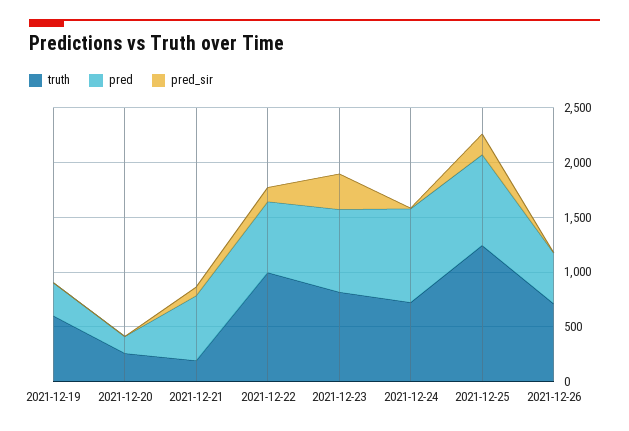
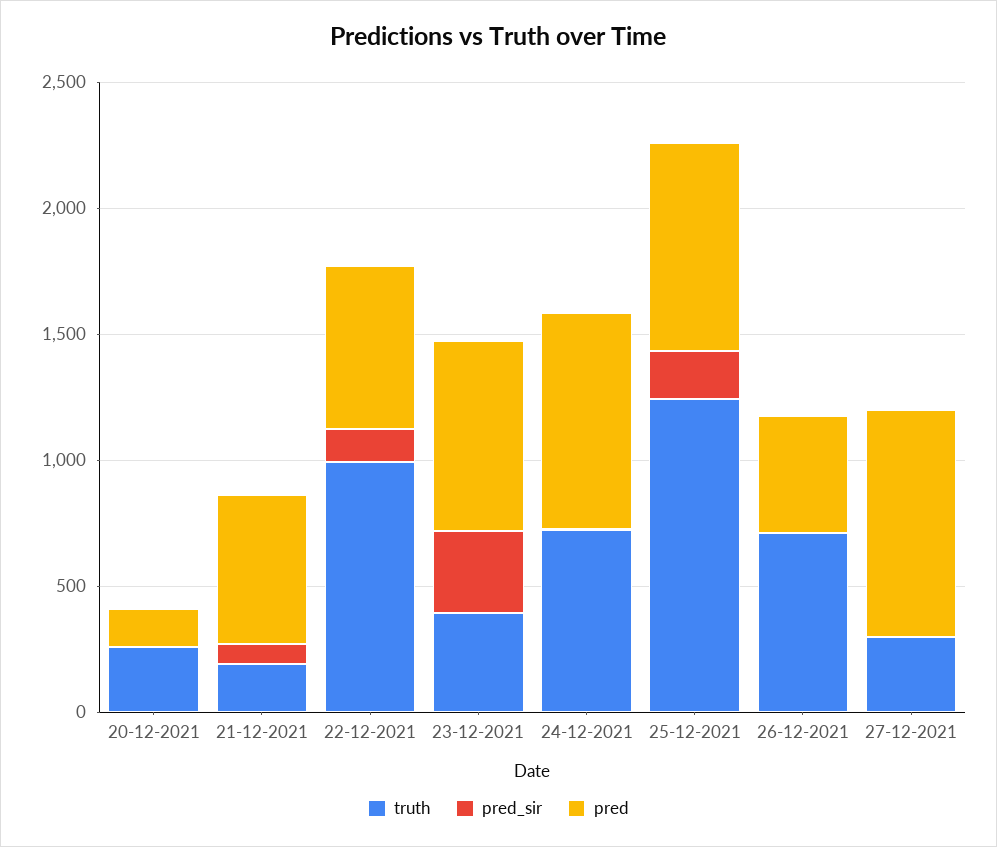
truth, 2021-12-19: 600 -> none
pred, 2021-12-19: 300 -> none
pred_sir, 2021-12-19: 0 -> none
truth, 2021-12-23: 800 -> 400
truth, 27-12-2021: none -> 300
pred_sir, 27-12-2021: none -> 0
pred, 27-12-2021: none -> 900

